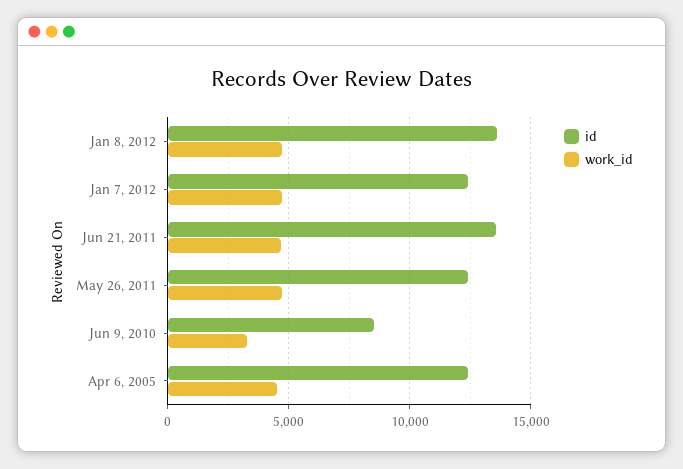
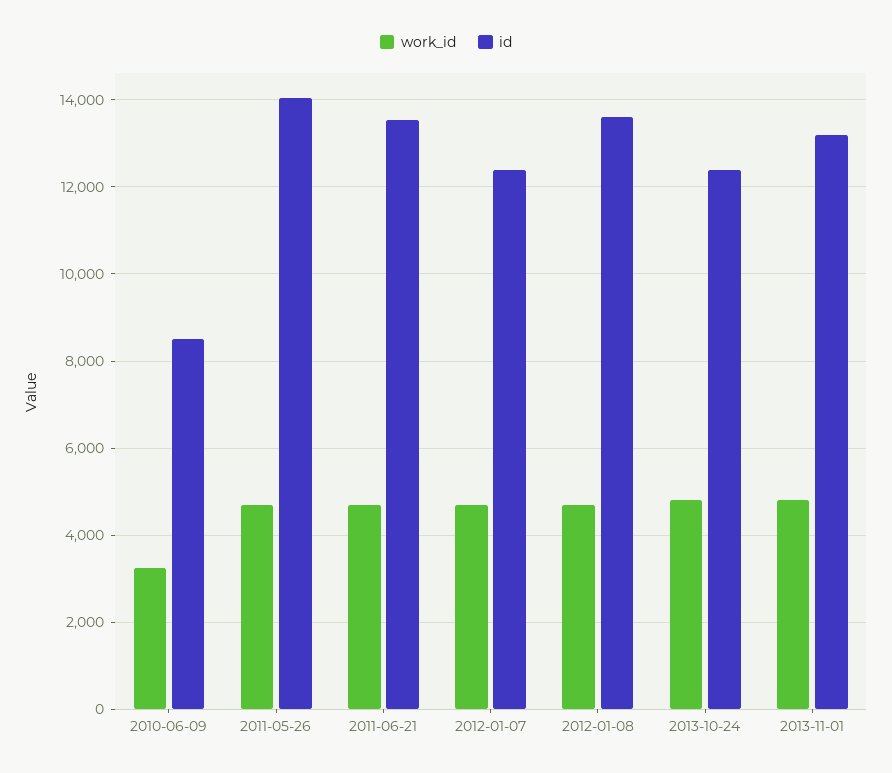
id, May 26, 2011: 12500 -> 14000
id, Apr 6, 2005: 12500 -> none
work_id, Apr 6, 2005: 4500 -> none
work_id, 2013-10-24: none -> 4800
id, 2013-10-24: none -> 12400
work_id, 2013-11-01: none -> 4800
id, 2013-11-01: none -> 13200

